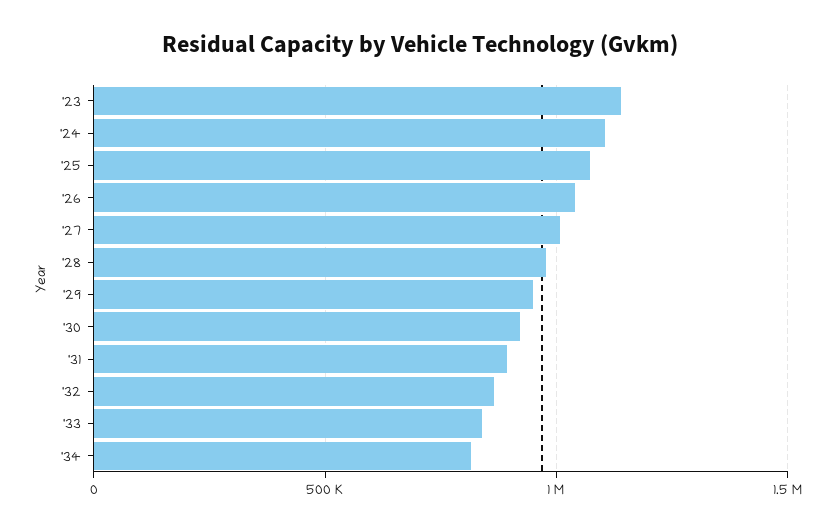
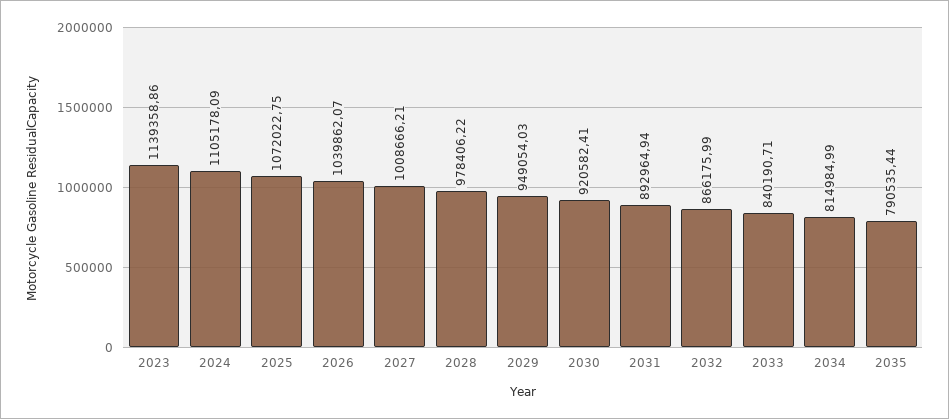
2035: none -> 790535.44

